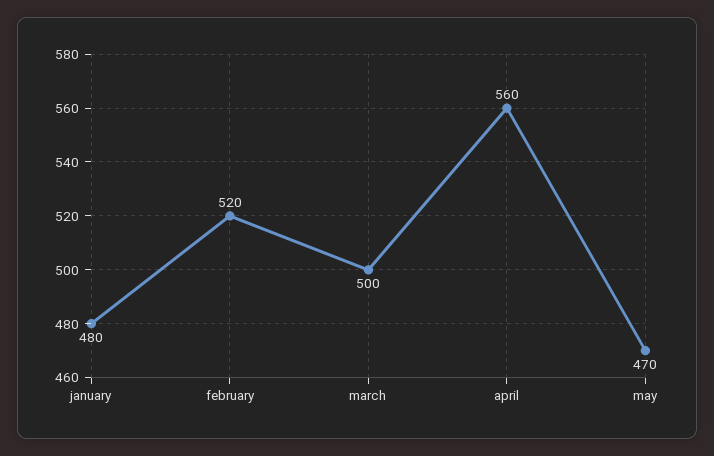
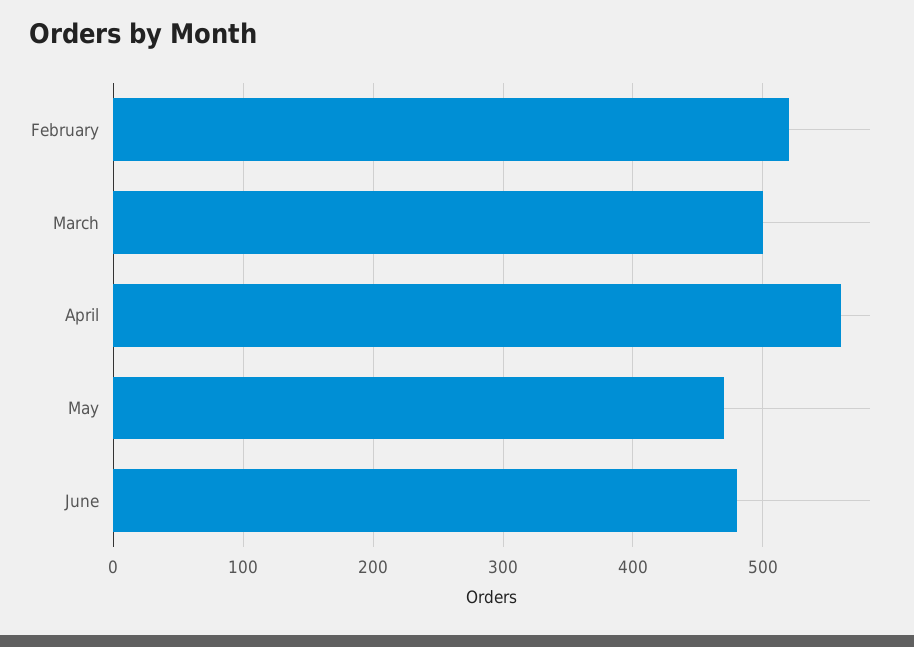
january: 480 -> none
June: none -> 480

